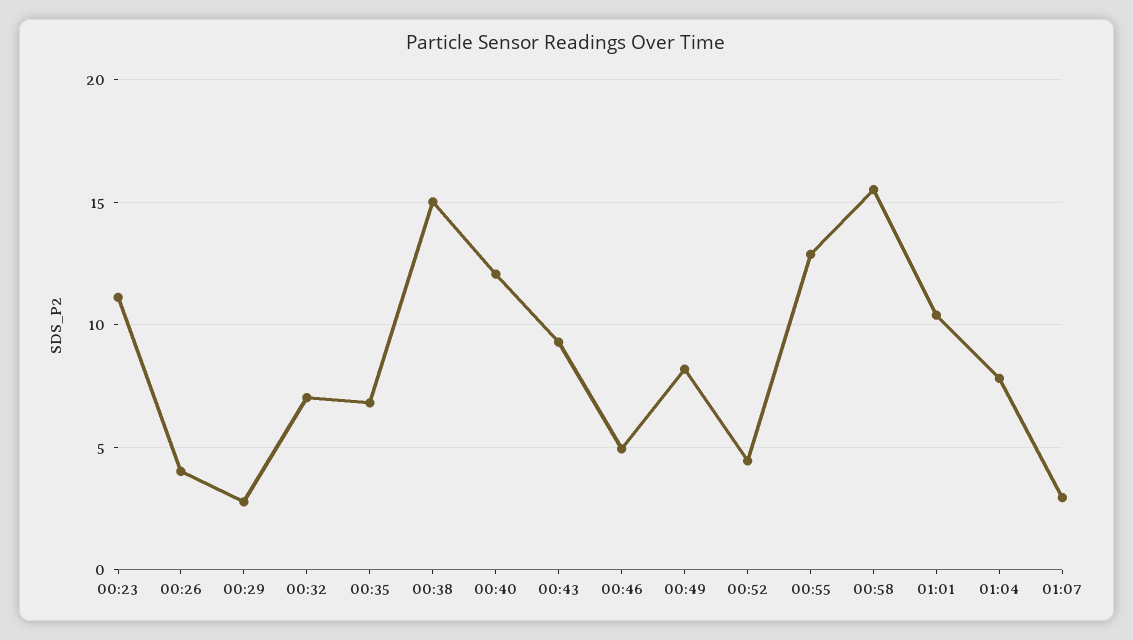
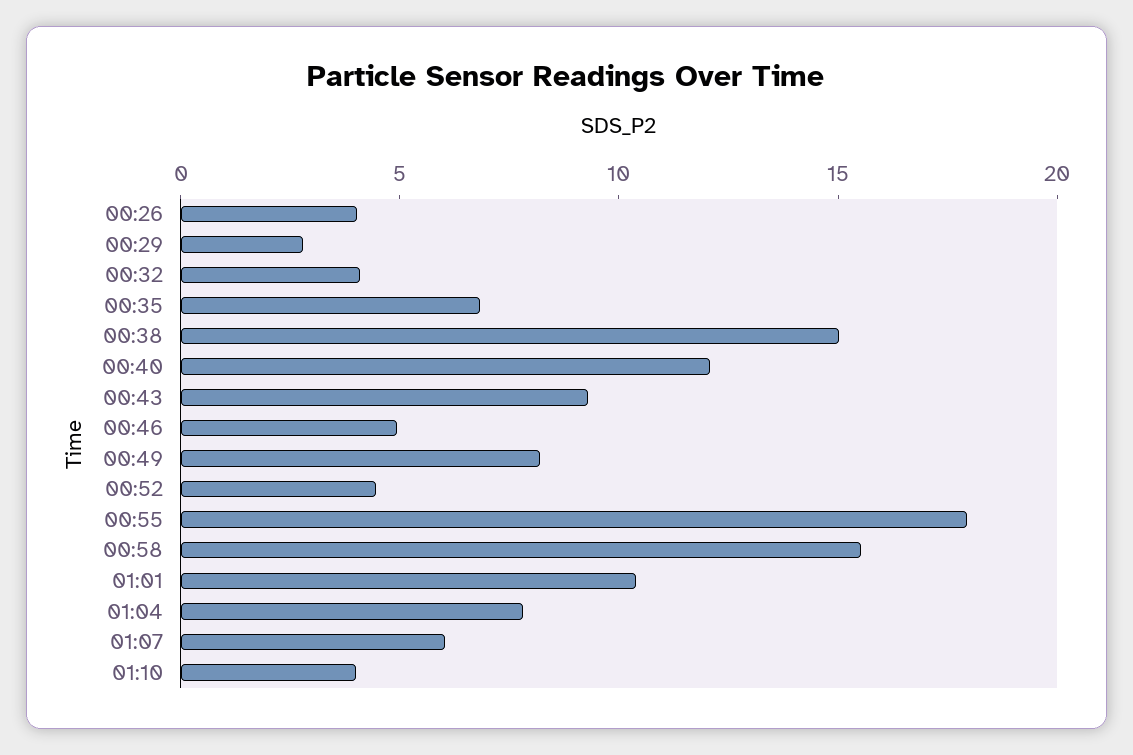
00:23: 11 -> none
00:32: 7 -> 4
00:55: 13 -> 18
01:07: 3 -> 6
01:10: none -> 4

